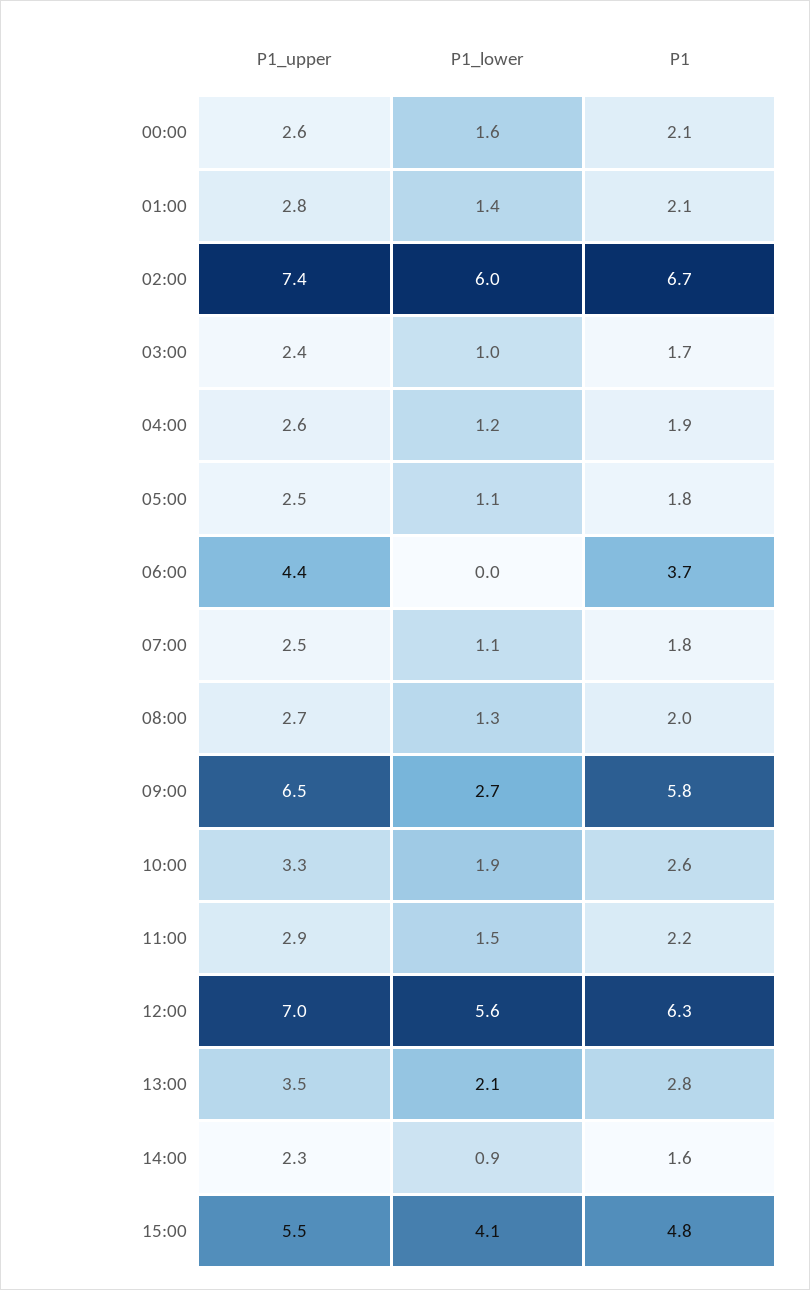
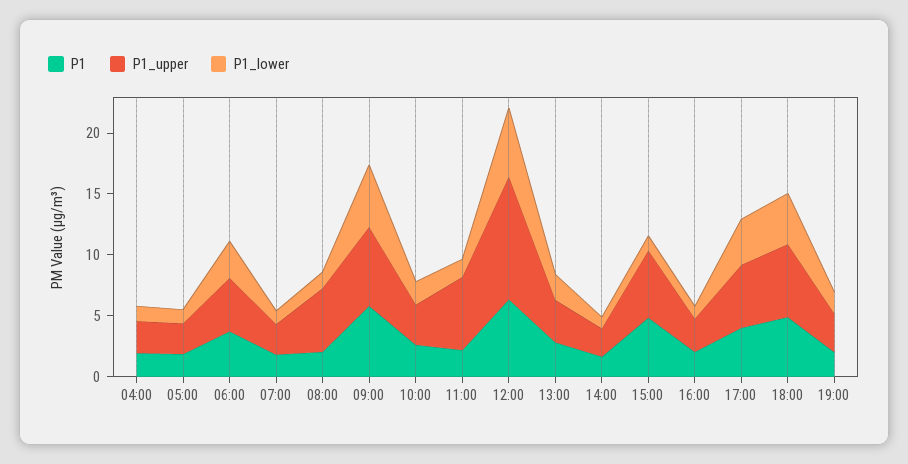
P1_upper, 00:00: 2.6 -> none
P1_lower, 00:00: 1.6 -> none
P1, 00:00: 2.1 -> none
P1_upper, 01:00: 2.8 -> none
P1_lower, 01:00: 1.4 -> none
P1, 01:00: 2.1 -> none
P1_upper, 02:00: 7.4 -> none
P1_lower, 02:00: 6 -> none
P1, 02:00: 6.7 -> none
P1_upper, 03:00: 2.4 -> none
P1_lower, 03:00: 1 -> none
P1, 03:00: 1.7 -> none
P1_lower, 06:00: 0 -> 3
P1_upper, 08:00: 2.7 -> 5
P1_lower, 09:00: 2.7 -> 5
P1_upper, 11:00: 2.9 -> 6
P1_upper, 12:00: 7 -> 10
P1_lower, 15:00: 4.1 -> 1
P1, 16:00: none -> 2
P1_upper, 16:00: none -> 3
P1_lower, 16:00: none -> 1
P1, 17:00: none -> 4
P1_upper, 17:00: none -> 5
P1_lower, 17:00: none -> 4
P1, 18:00: none -> 5
P1_upper, 18:00: none -> 6
P1_lower, 18:00: none -> 4
P1, 19:00: none -> 2
P1_upper, 19:00: none -> 3
P1_lower, 19:00: none -> 2

